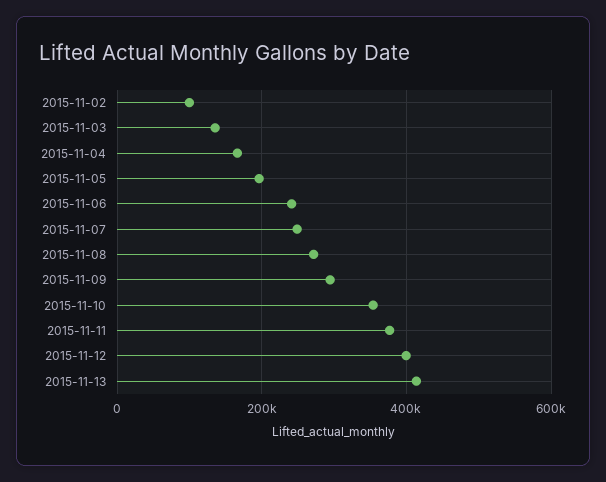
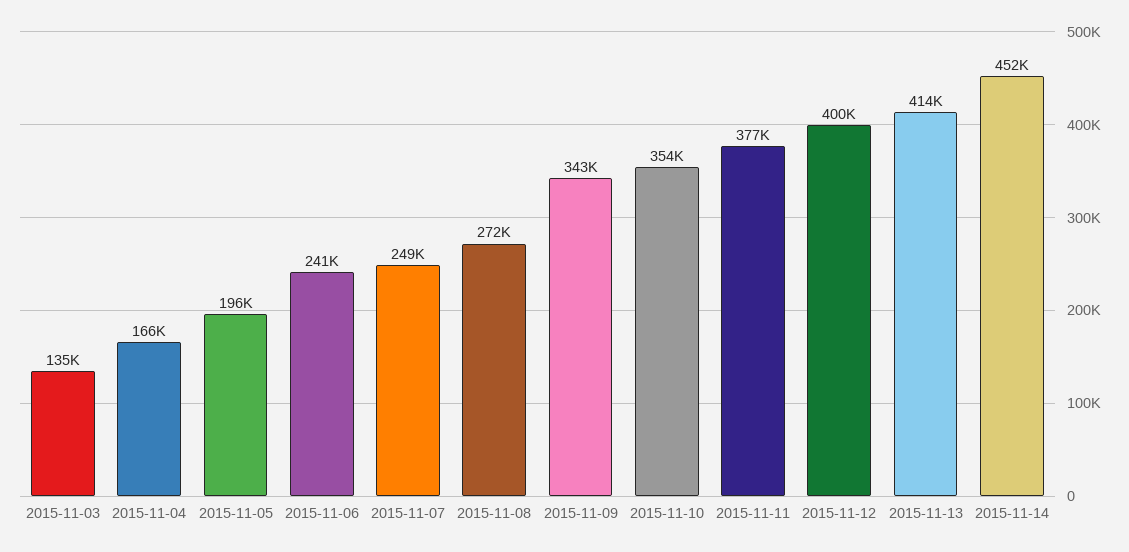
2015-11-02: 100000 -> none
2015-11-09: 300000 -> 343000
2015-11-14: none -> 452000

